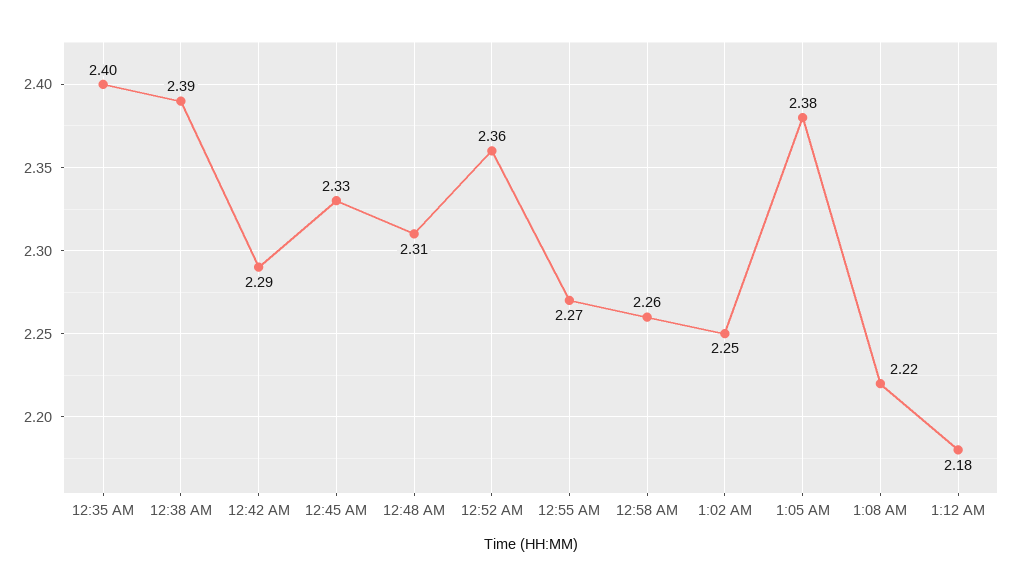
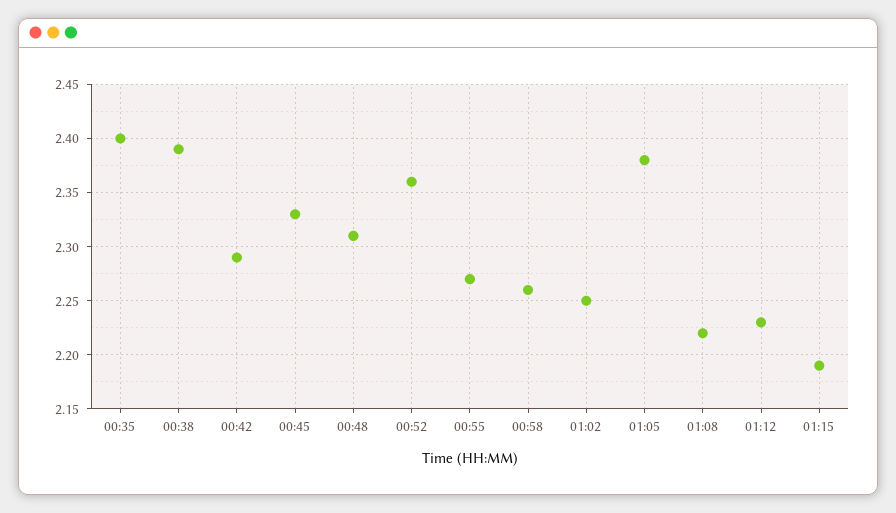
1:12 AM: 2.18 -> 2.23
01:15: none -> 2.19

